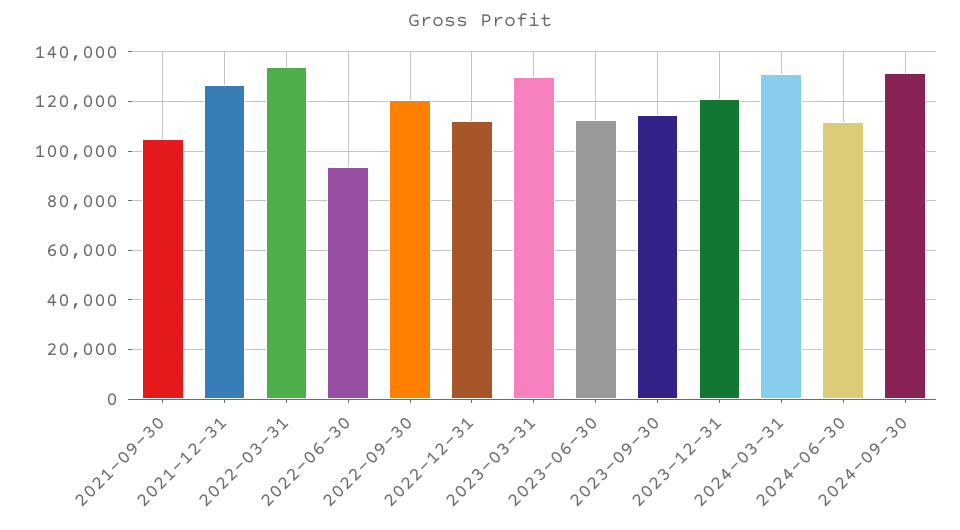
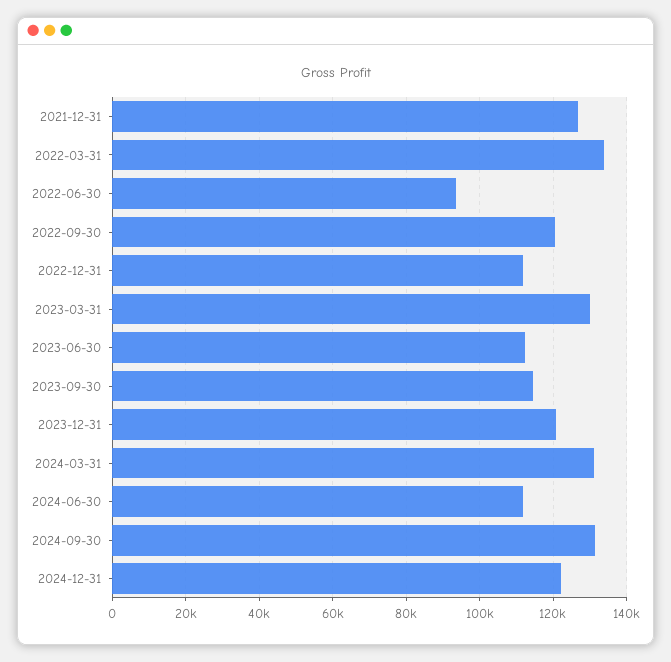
2021-09-30: 105000 -> none
2024-12-31: none -> 122000

